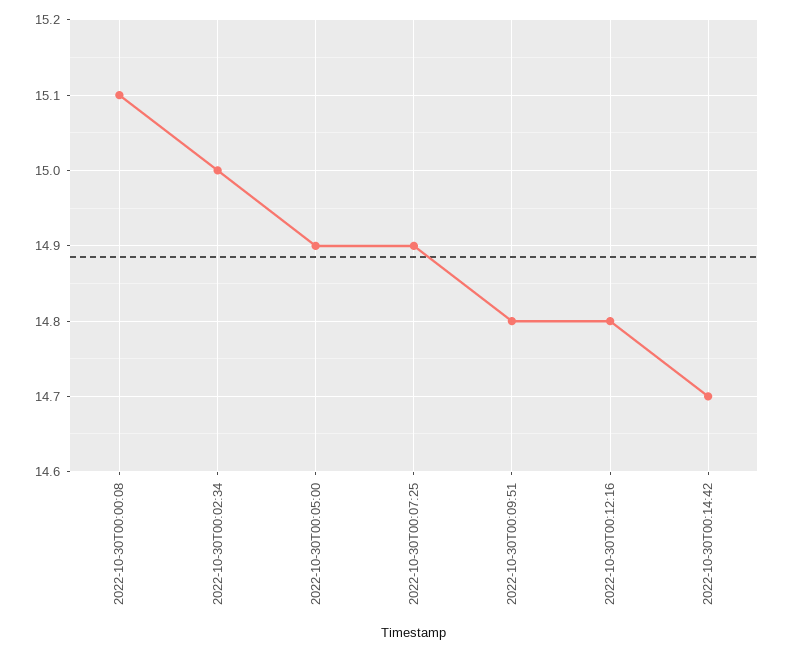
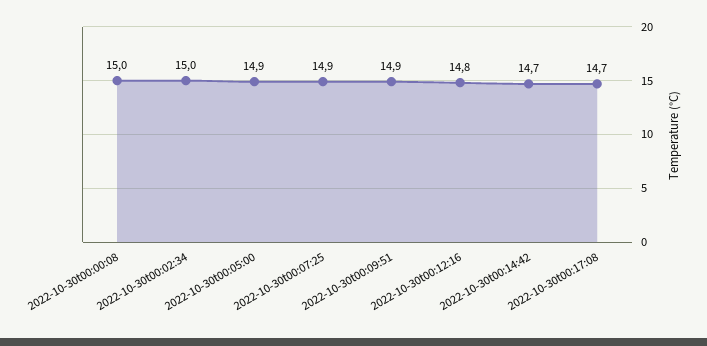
2022-10-30T00:00:08: 15.1 -> 15
2022-10-30T00:09:51: 14.8 -> 14.9
2022-10-30t00:17:08: none -> 14.7

